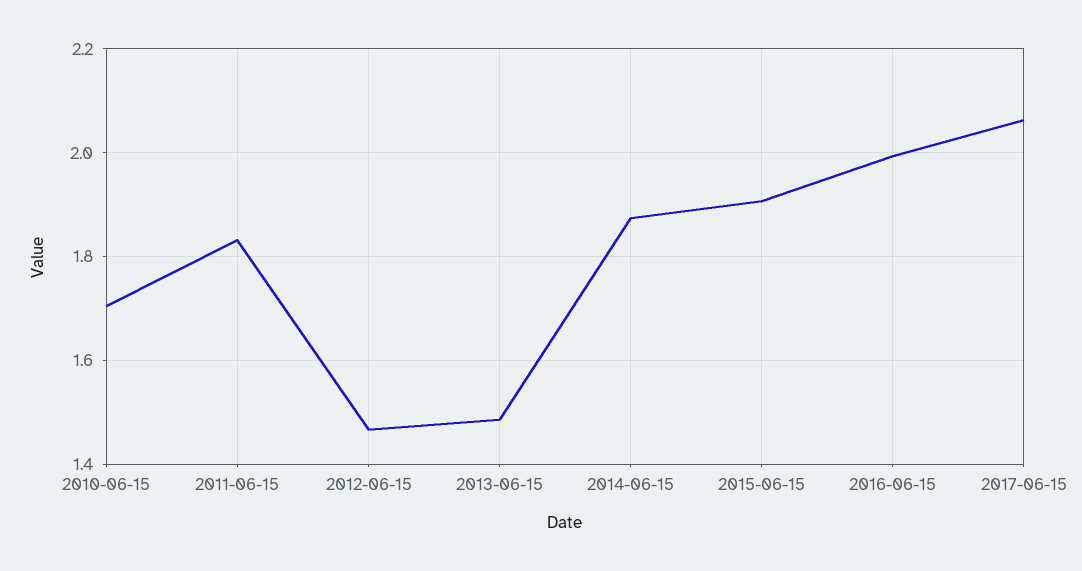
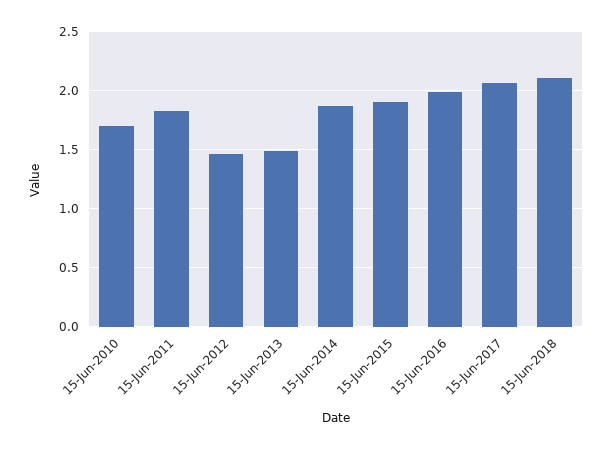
15-Jun-2018: none -> 2.1

